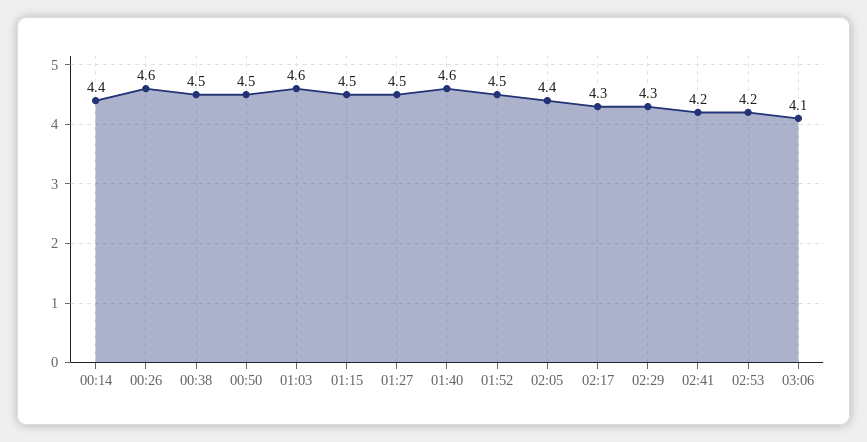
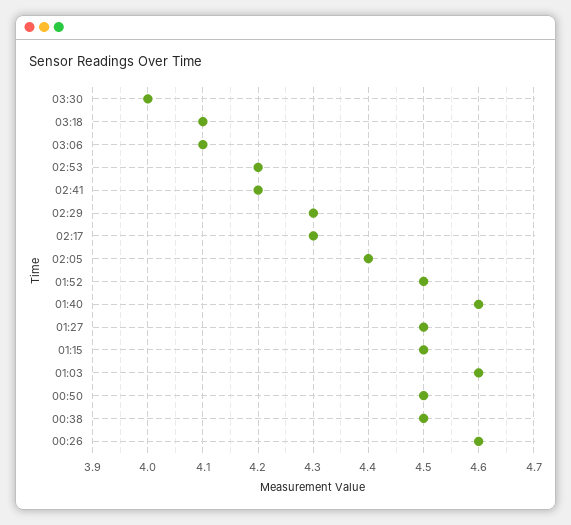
00:14: 4.4 -> none
03:30: none -> 4
03:18: none -> 4.1

